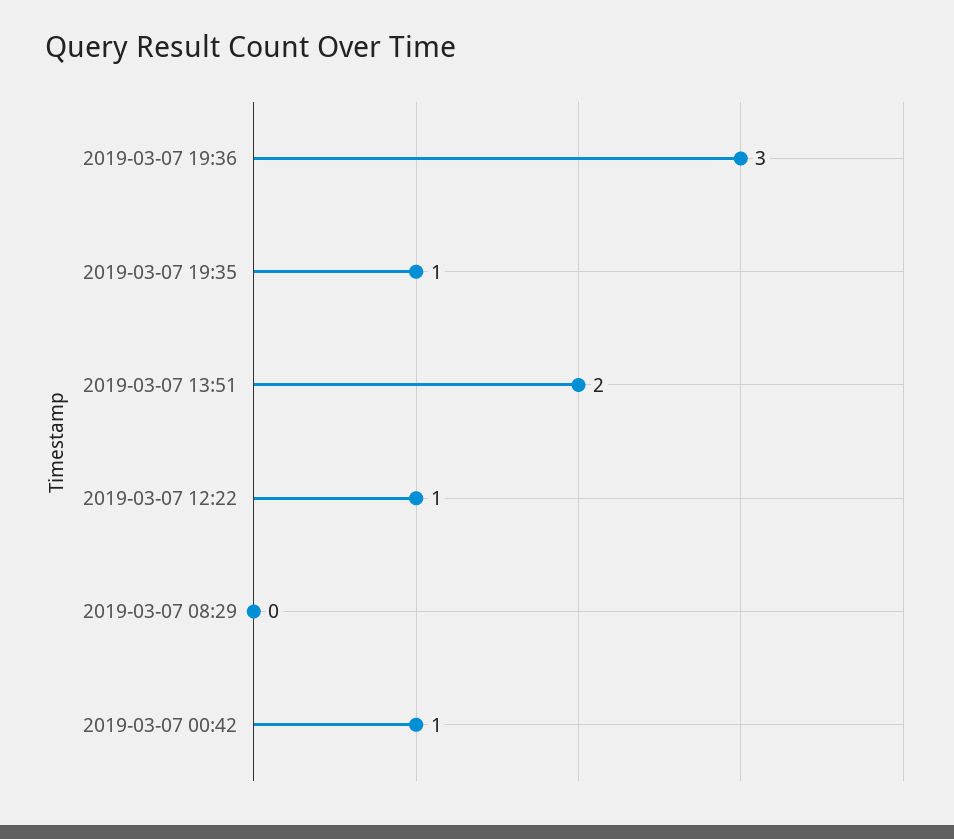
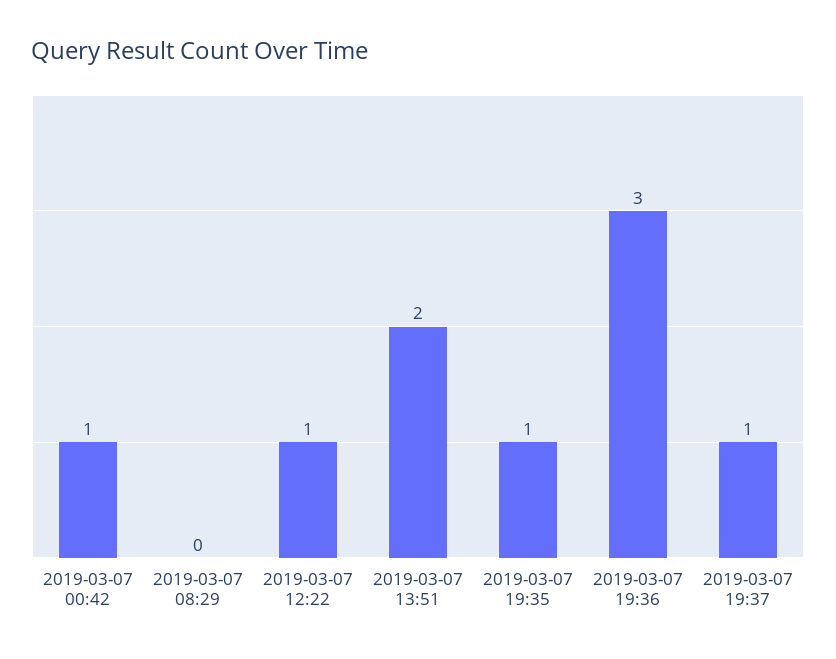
2019-03-07 19:37: none -> 1

